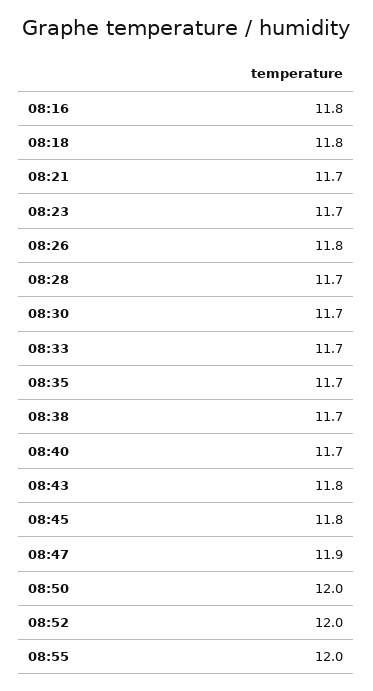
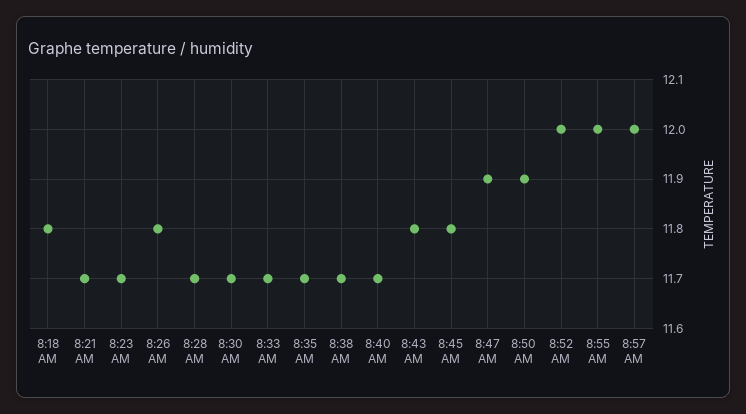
08:16: 11.8 -> none
08:50: 12 -> 11.9
8:57 AM: none -> 12

